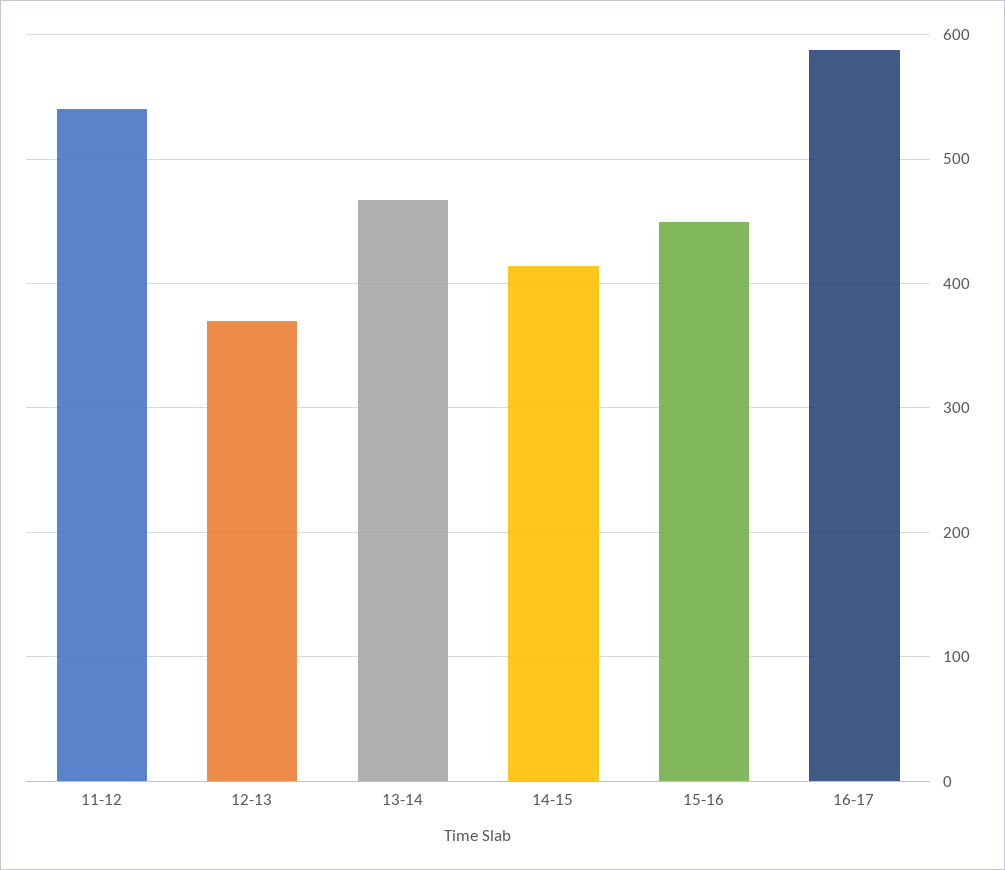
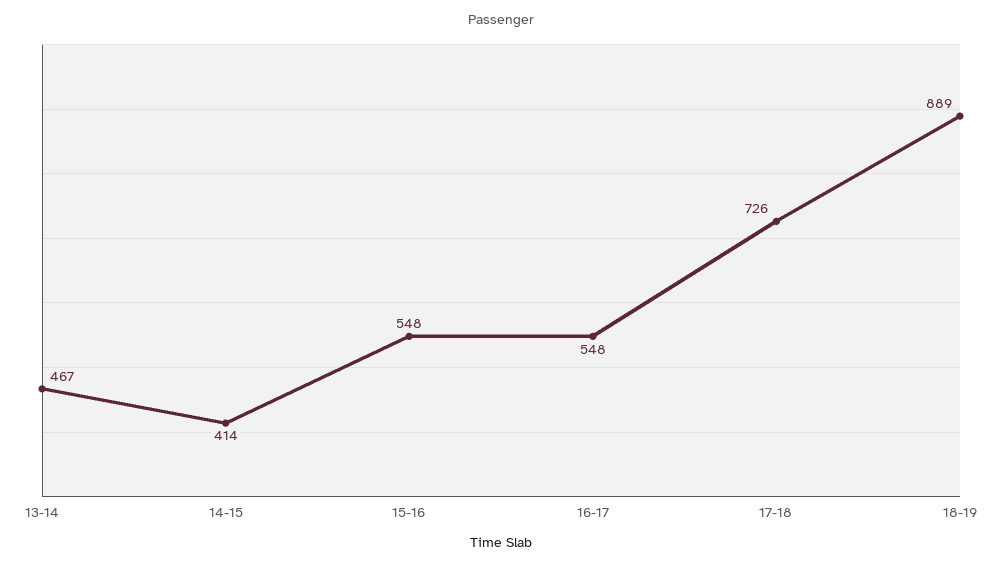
11-12: 540 -> none
12-13: 370 -> none
15-16: 450 -> 548
16-17: 590 -> 548
17-18: none -> 726
18-19: none -> 889

